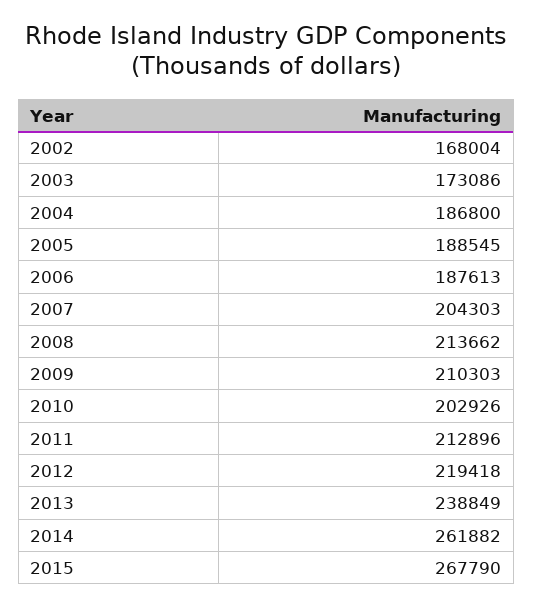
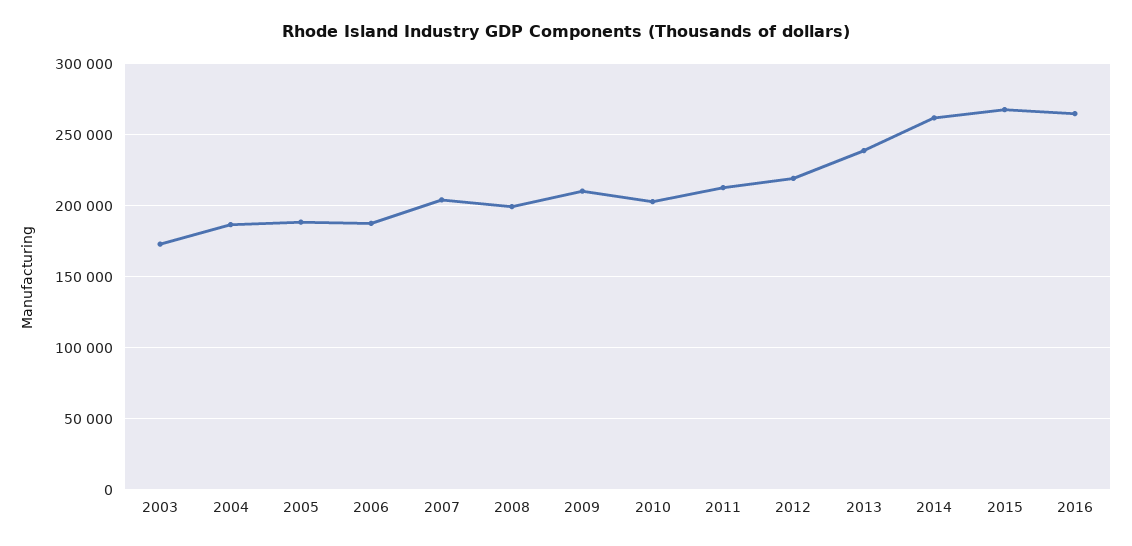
2002: 168004 -> none
2008: 213662 -> 200000
2016: none -> 265000

